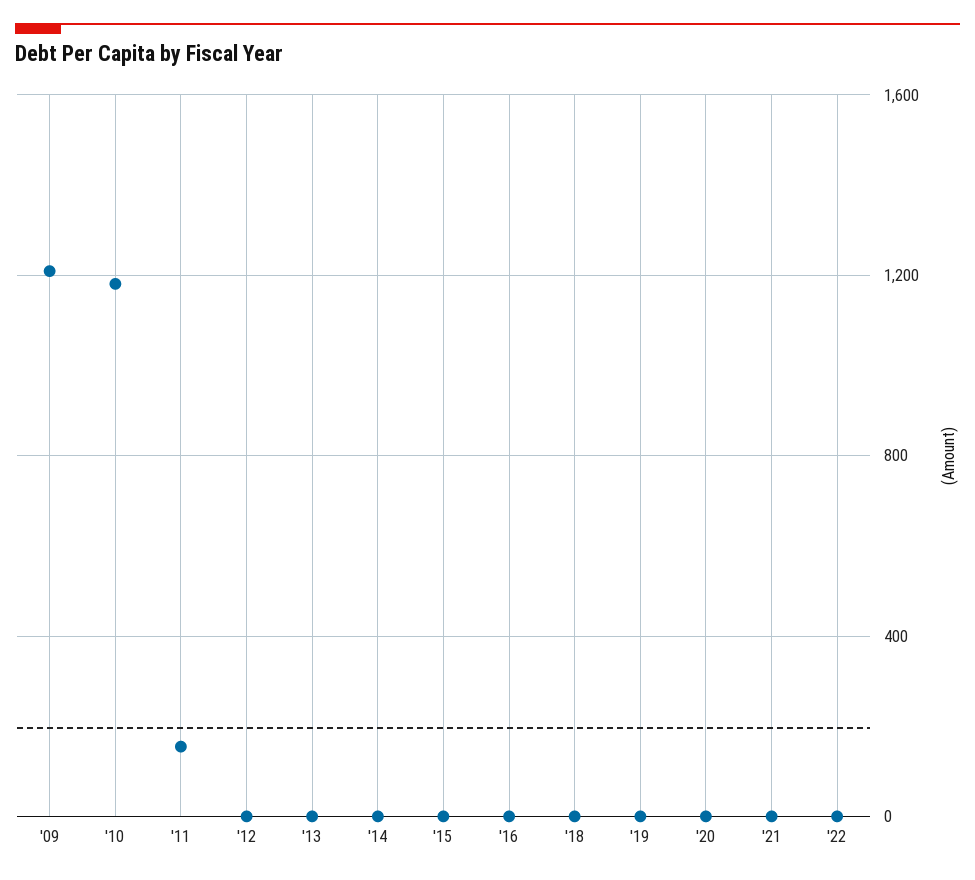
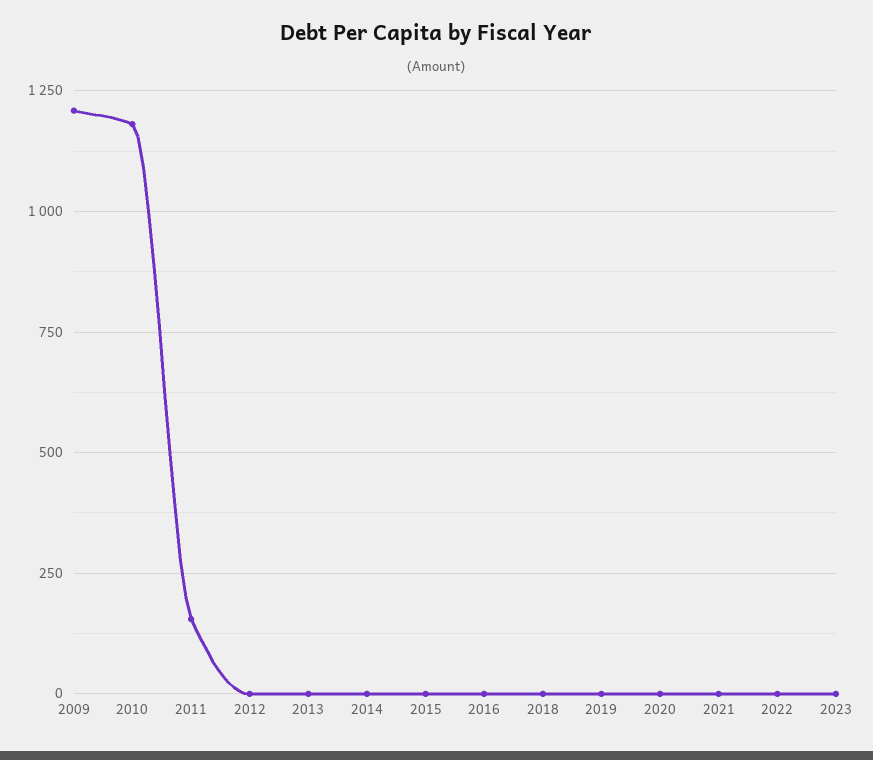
2023: none -> 0

